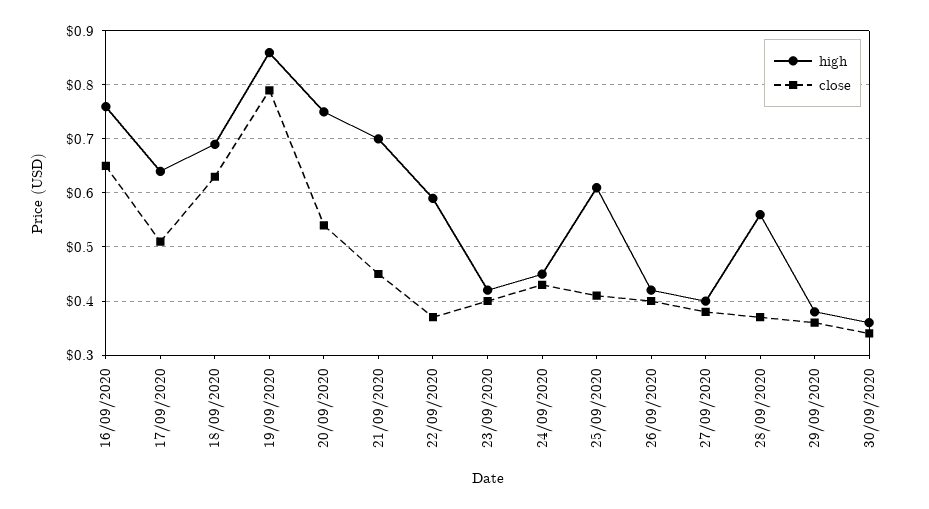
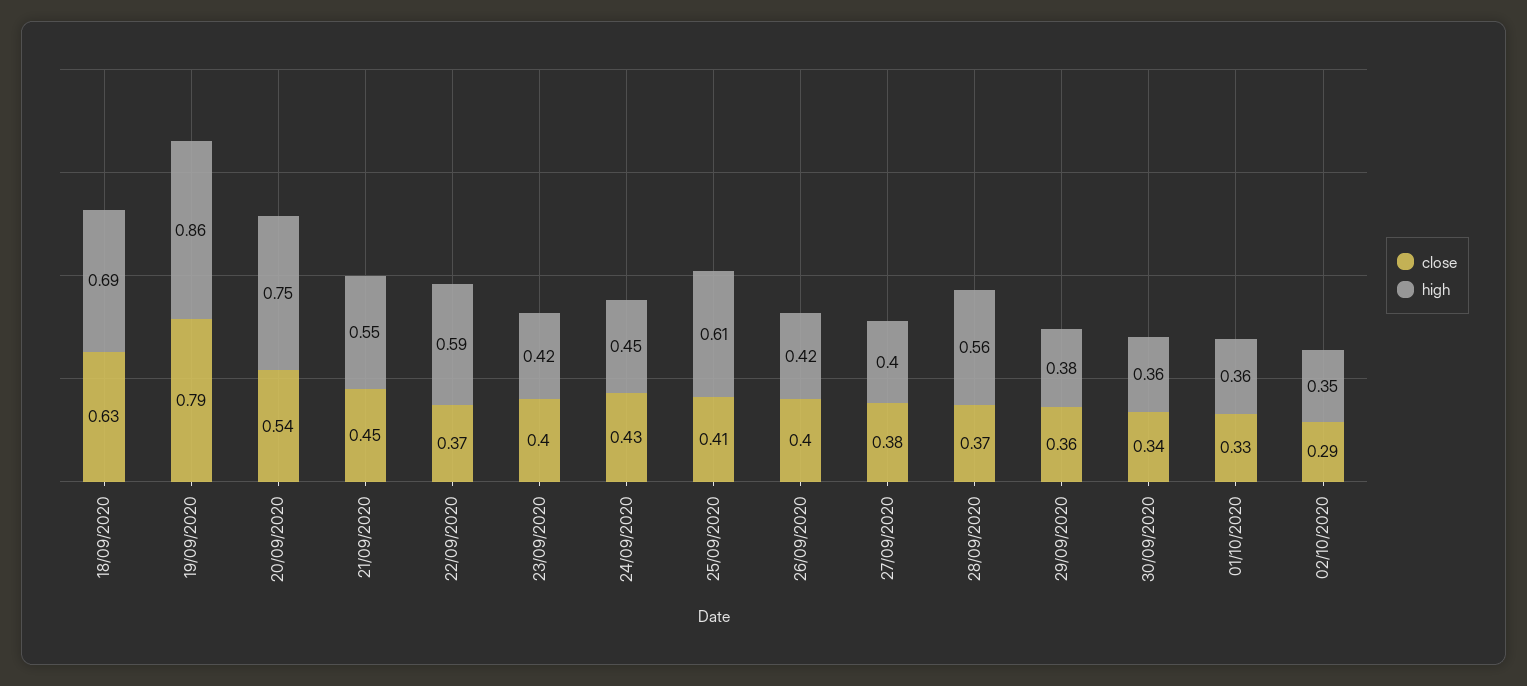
high, 16/09/2020: 0.75 -> none
close, 16/09/2020: 0.65 -> none
high, 17/09/2020: 0.65 -> none
close, 17/09/2020: 0.5 -> none
high, 21/09/2020: 0.7 -> 0.55
close, 01/10/2020: none -> 0.33
high, 01/10/2020: none -> 0.36
close, 02/10/2020: none -> 0.29
high, 02/10/2020: none -> 0.35

